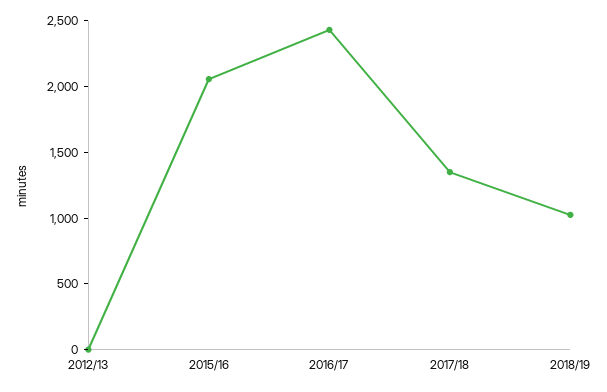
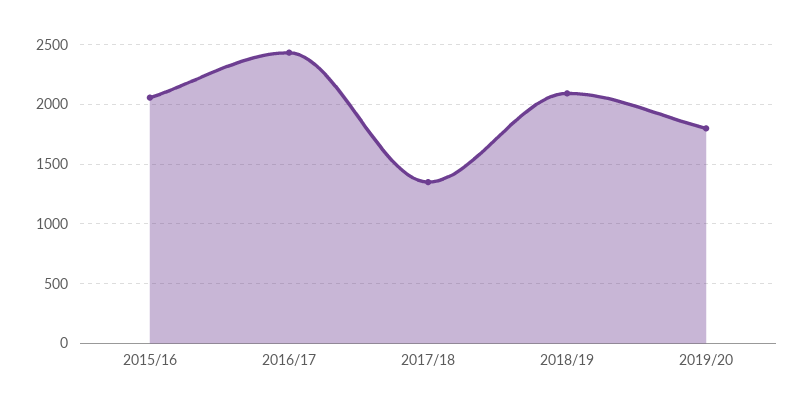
2012/13: 0 -> none
2018/19: 1000 -> 2100
2019/20: none -> 1800

